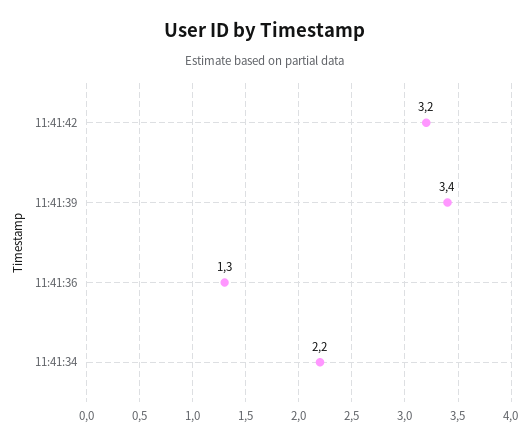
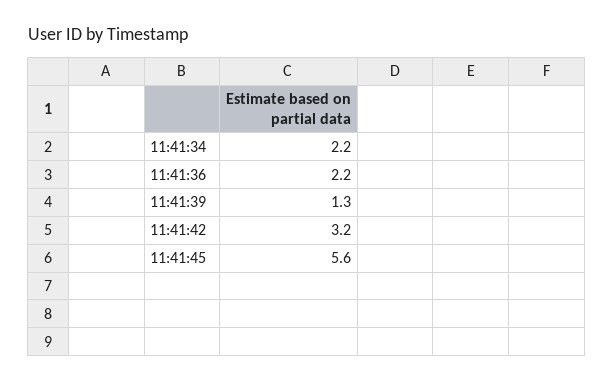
11:41:39: 3.4 -> 1.3
11:41:36: 1.3 -> 2.2
11:41:45: none -> 5.6

